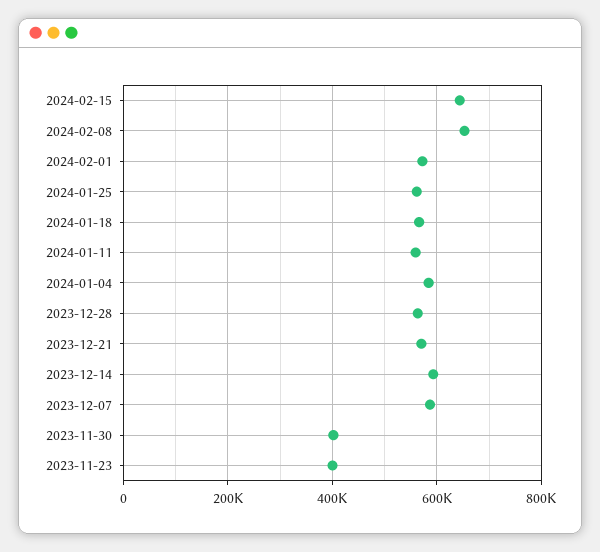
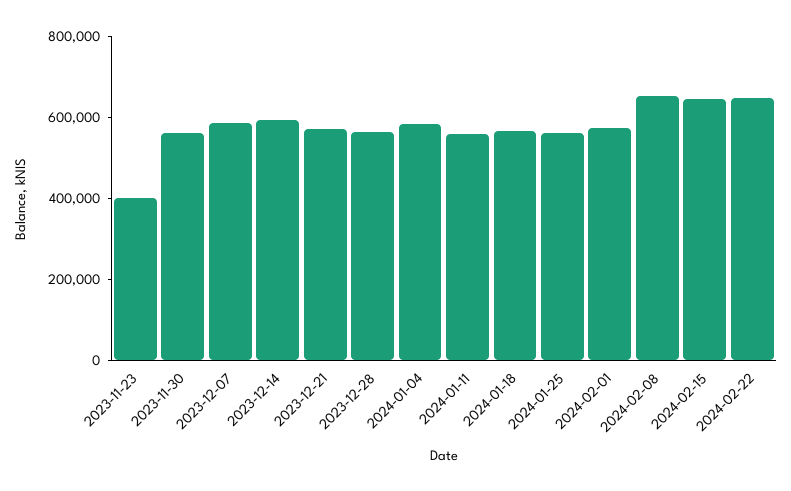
2023-11-30: 400000 -> 550000
2024-02-22: none -> 650000

